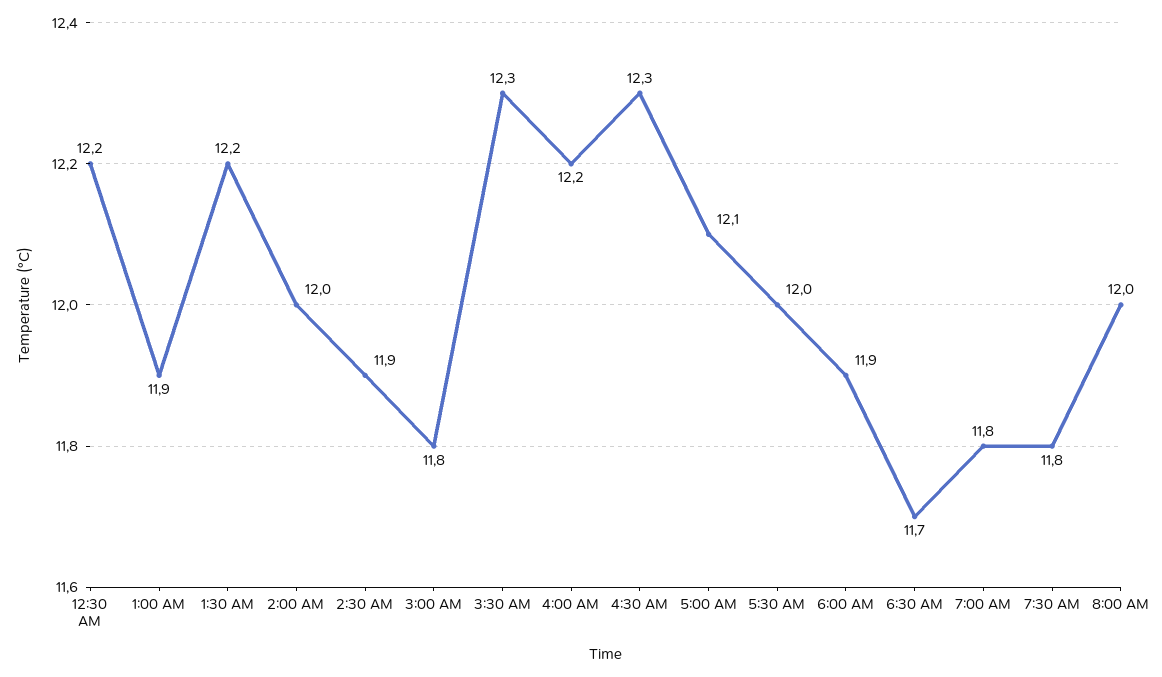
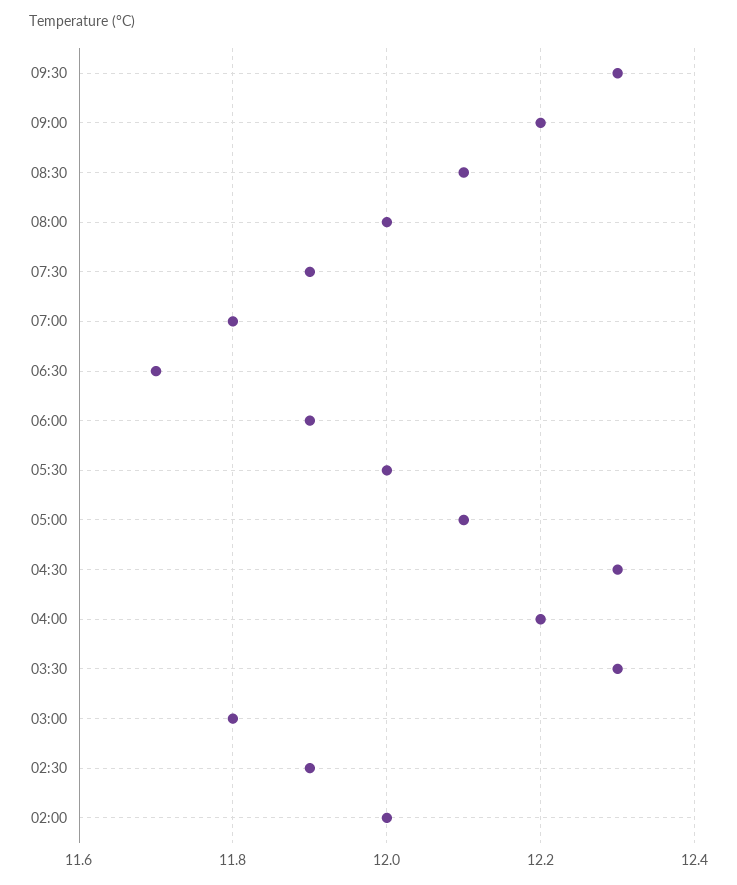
12:30 AM: 12.2 -> none
1:00 AM: 11.9 -> none
1:30 AM: 12.2 -> none
7:30 AM: 11.8 -> 11.9
09:30: none -> 12.3
09:00: none -> 12.2
08:30: none -> 12.1

